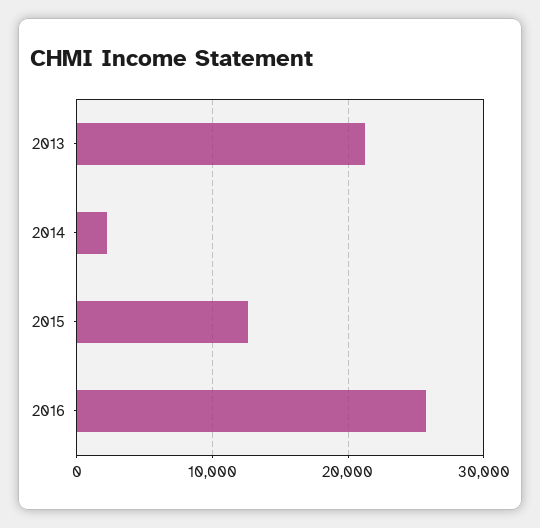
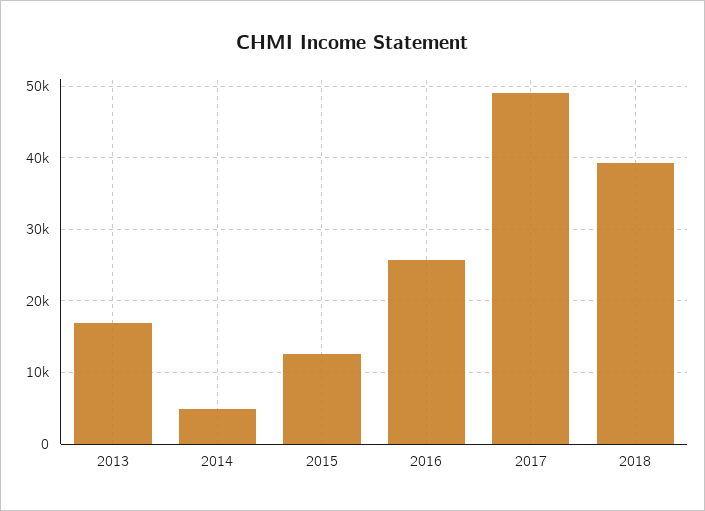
2013: 21000 -> 17000
2014: 2000 -> 5000
2017: none -> 49000
2018: none -> 39000

